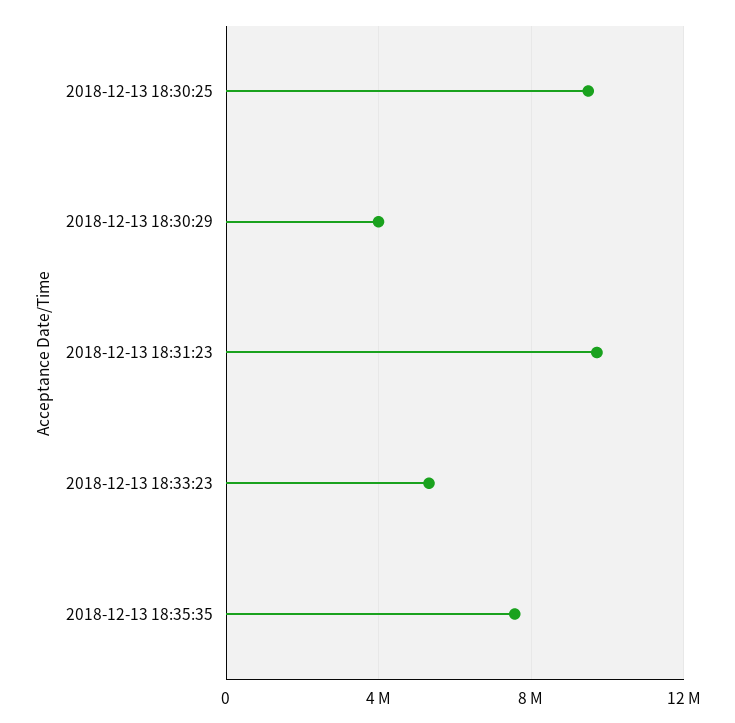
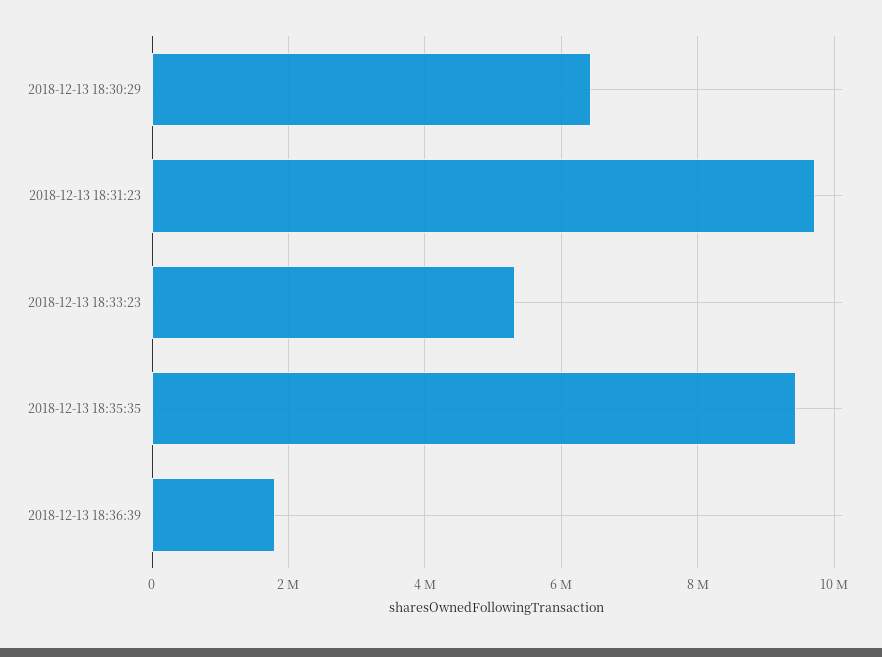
2018-12-13 18:30:25: 9500000 -> none
2018-12-13 18:30:29: 4000000 -> 6400000
2018-12-13 18:35:35: 7500000 -> 9400000
2018-12-13 18:36:39: none -> 1800000

